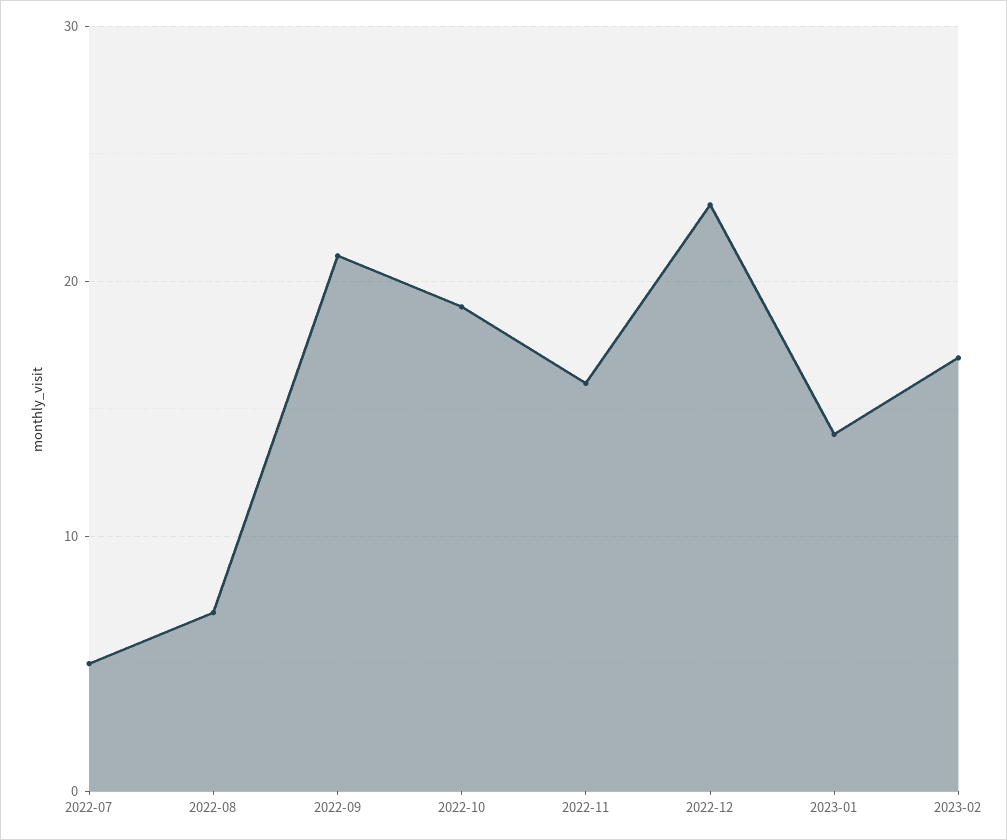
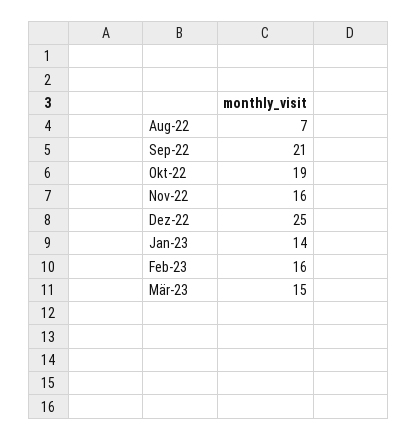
2022-07: 5 -> none
2022-12: 23 -> 25
2023-02: 17 -> 16
Mär-23: none -> 15

